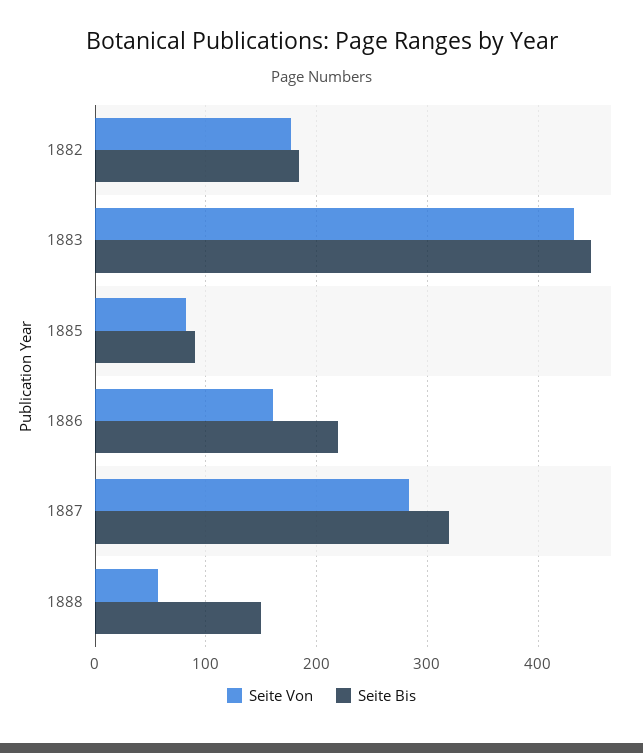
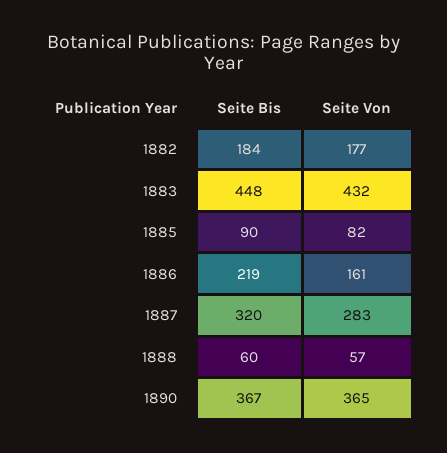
Seite Bis, 1888: 150 -> 60
Seite Bis, 1890: none -> 367
Seite Von, 1890: none -> 365

